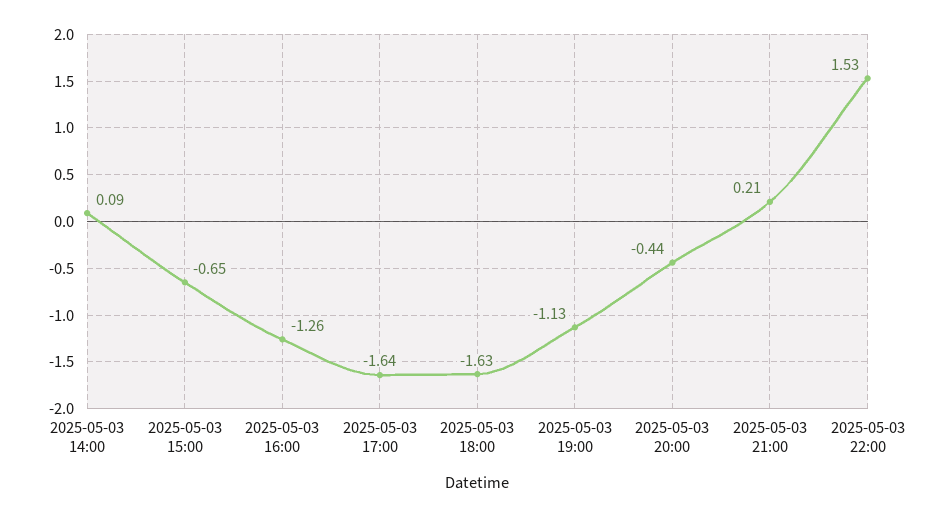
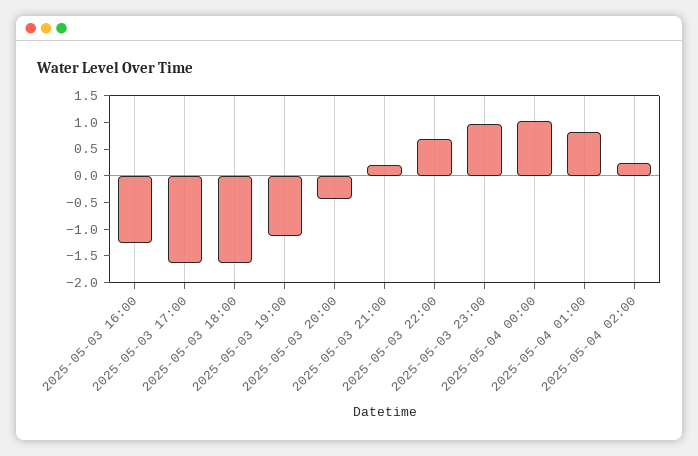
2025-05-03 14:00: 0.09 -> none
2025-05-03 15:00: -0.65 -> none
2025-05-03 22:00: 1.53 -> 0.75
2025-05-03 23:00: none -> 1
2025-05-04 00:00: none -> 1
2025-05-04 01:00: none -> 0.75
2025-05-04 02:00: none -> 0.25

